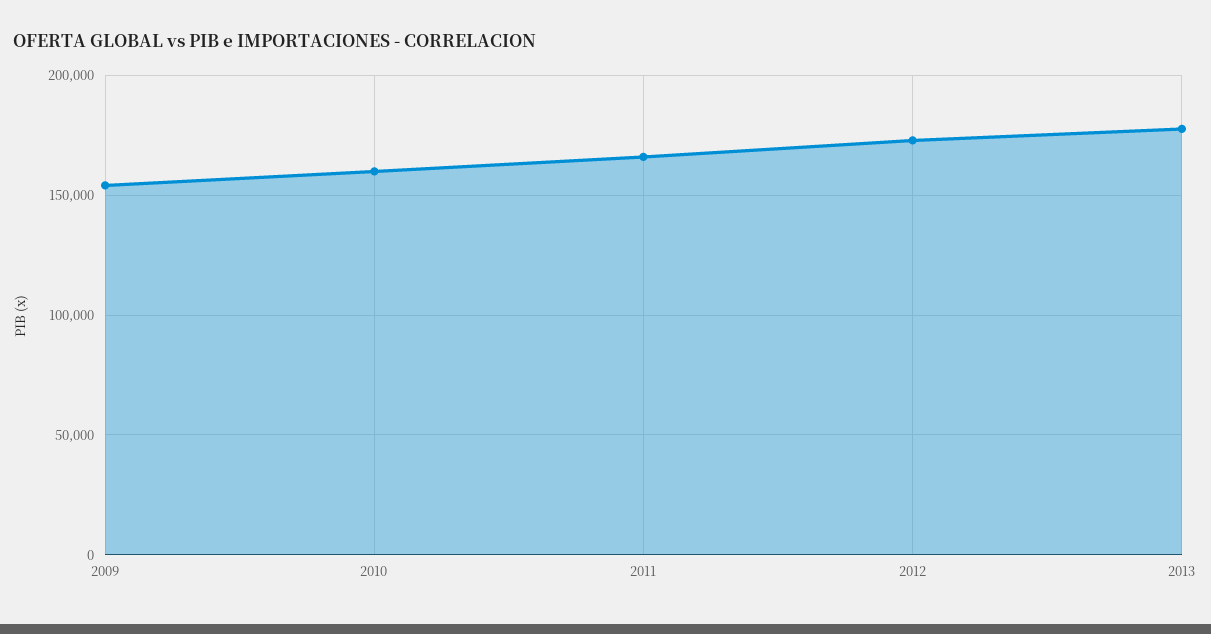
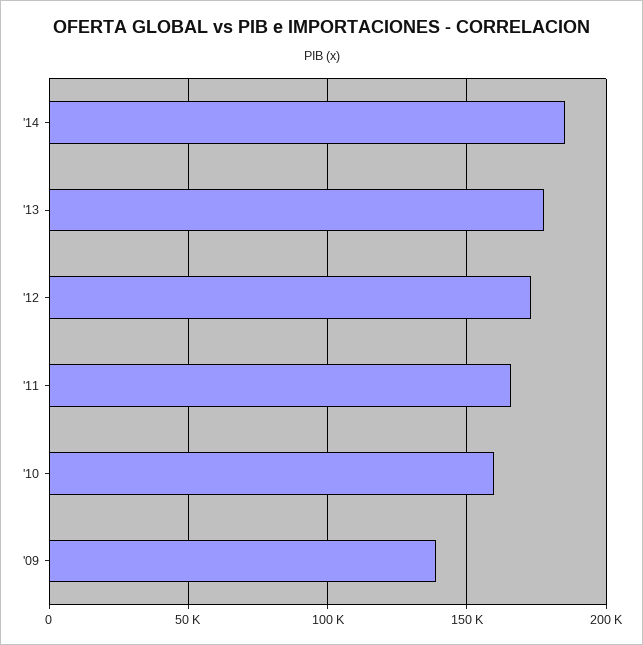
2009: 155000 -> 140000
'14: none -> 185000

